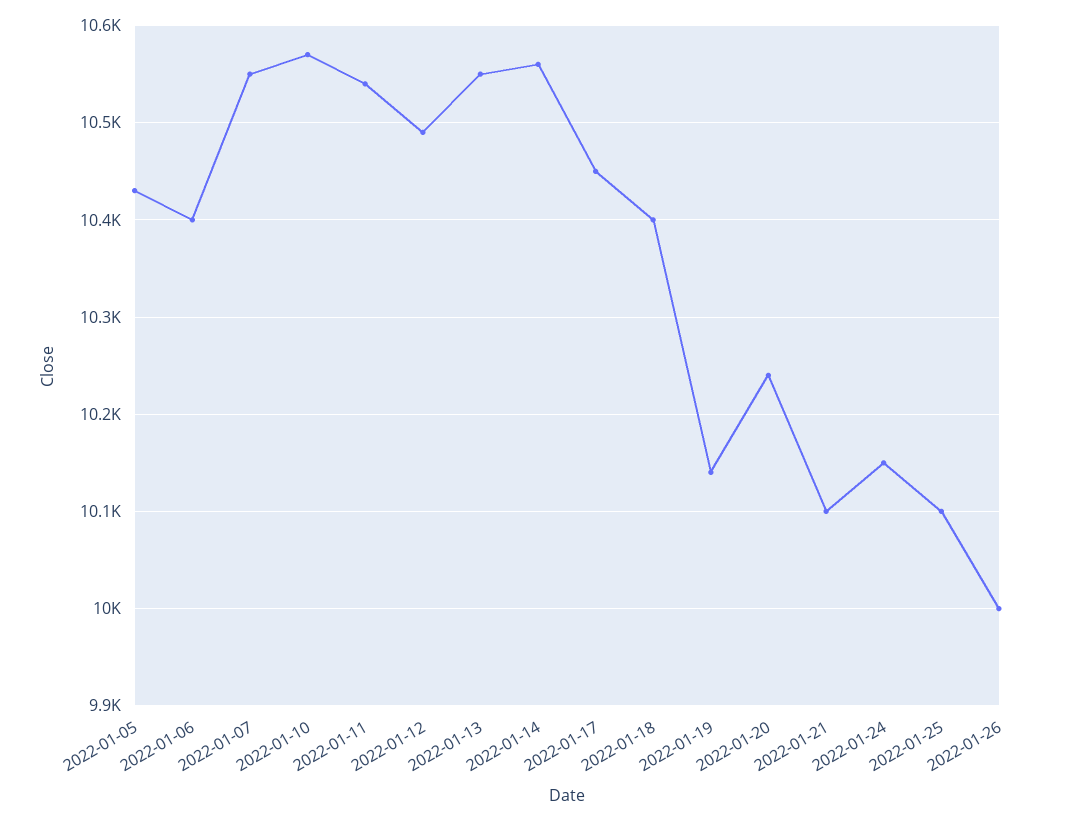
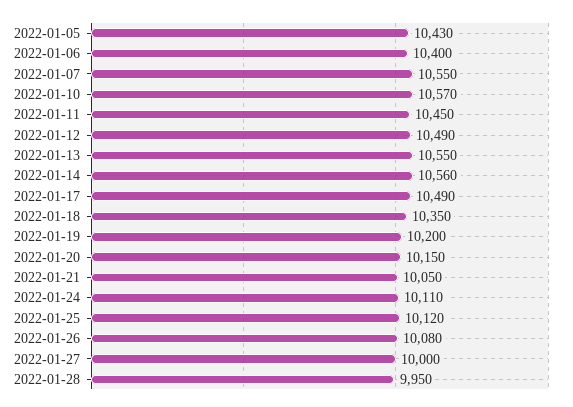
2022-01-11: 10540 -> 10450
2022-01-17: 10450 -> 10490
2022-01-18: 10400 -> 10350
2022-01-19: 10140 -> 10200
2022-01-20: 10240 -> 10150
2022-01-21: 10100 -> 10050
2022-01-24: 10150 -> 10110
2022-01-25: 10100 -> 10120
2022-01-26: 10000 -> 10080
2022-01-27: none -> 10000
2022-01-28: none -> 9950

